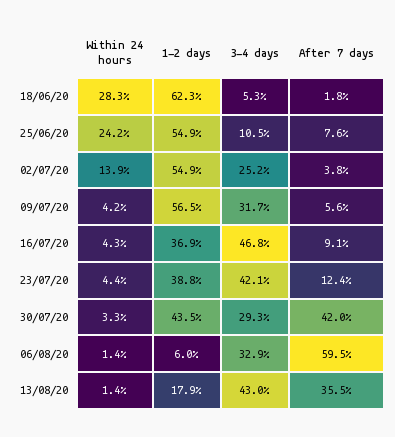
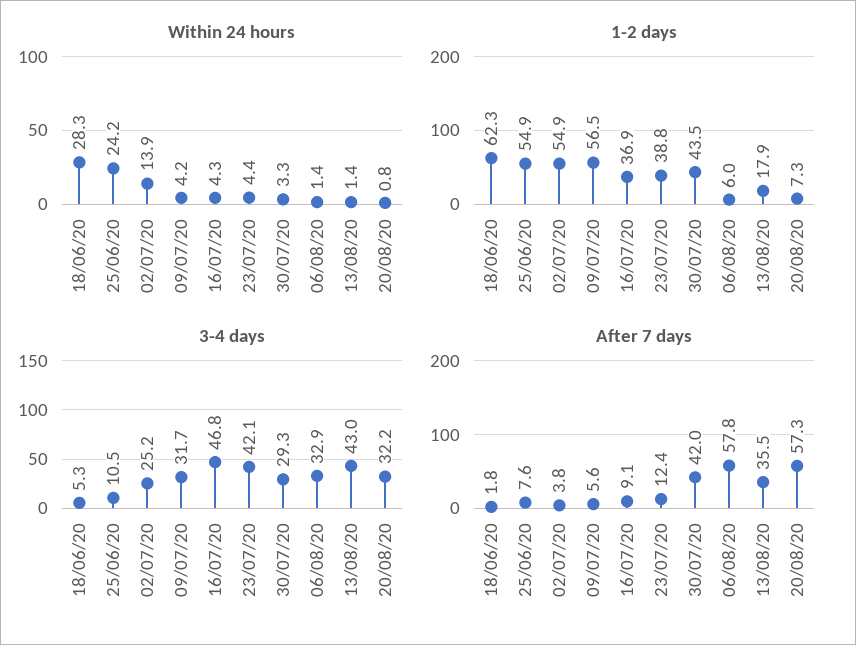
After 7 days, 06/08/20: 59.5 -> 57.8
Within 24 hours, 20/08/20: none -> 0.8
1-2 days, 20/08/20: none -> 7.3
3-4 days, 20/08/20: none -> 32.2
After 7 days, 20/08/20: none -> 57.3

